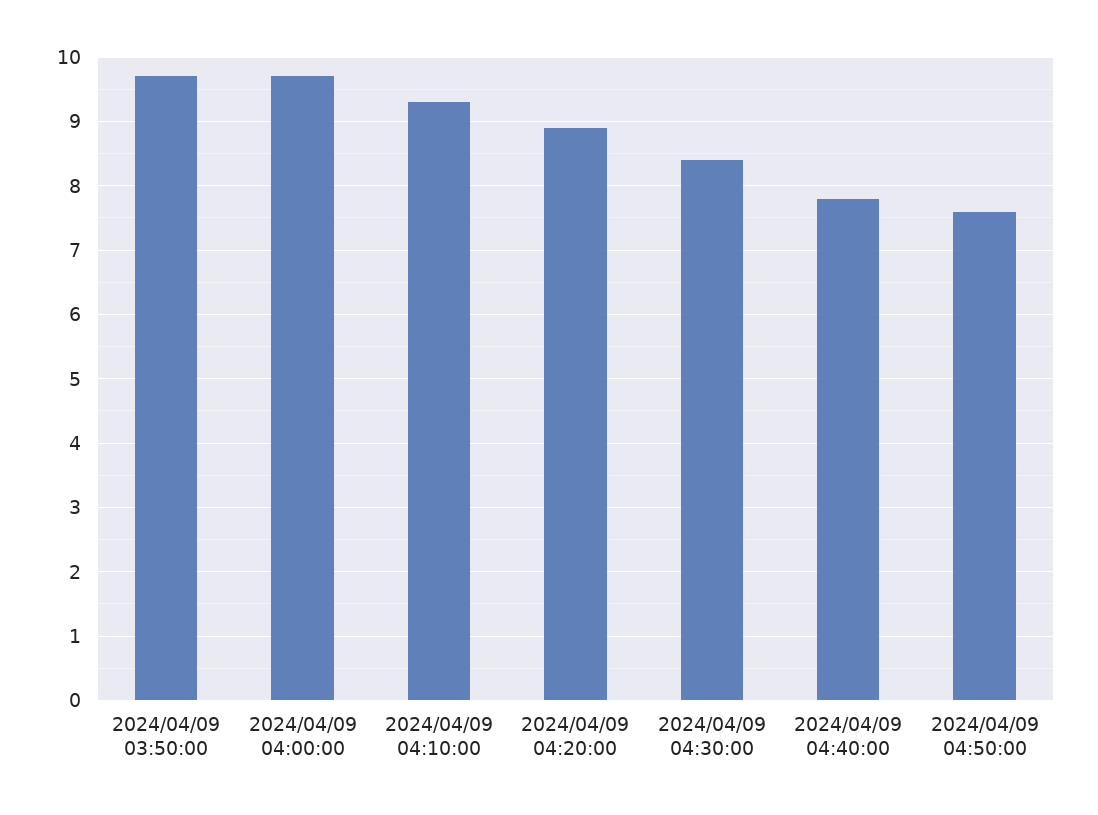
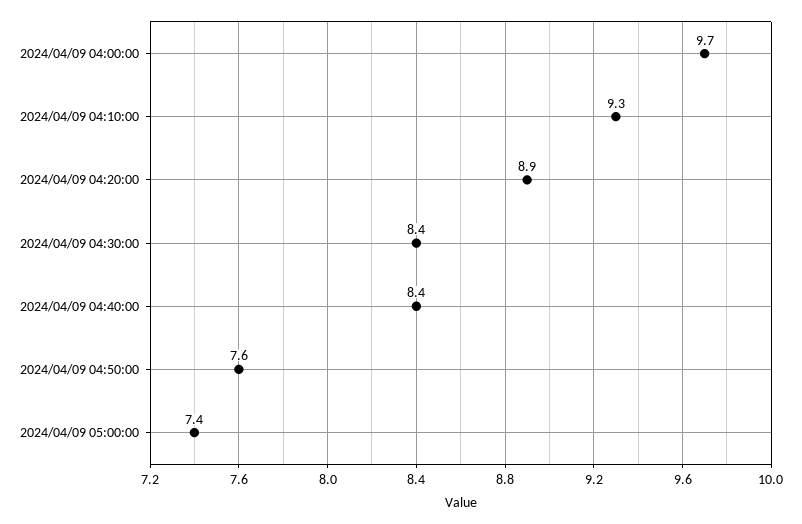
2024/04/09 03:50:00: 9.7 -> none
2024/04/09 04:40:00: 7.8 -> 8.4
2024/04/09 05:00:00: none -> 7.4

